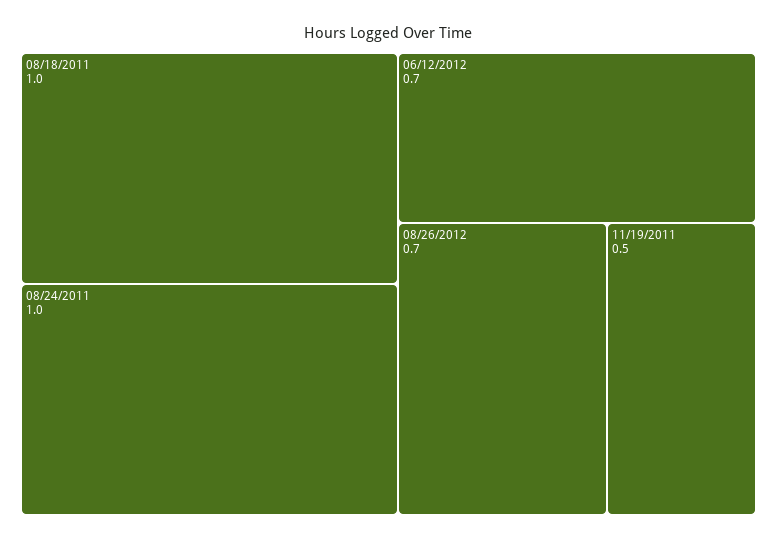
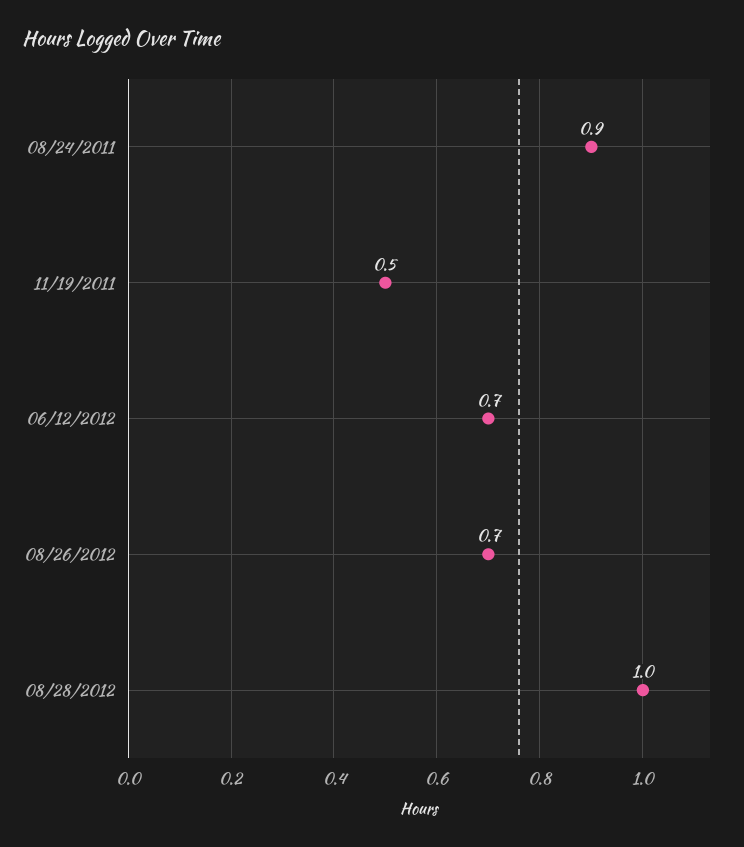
08/18/2011: 1 -> none
08/24/2011: 1 -> 0.9
08/28/2012: none -> 1

